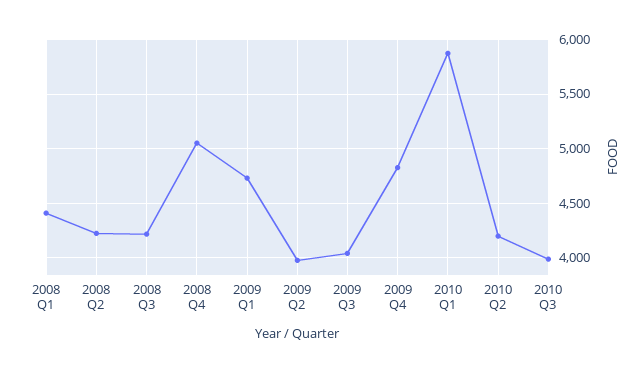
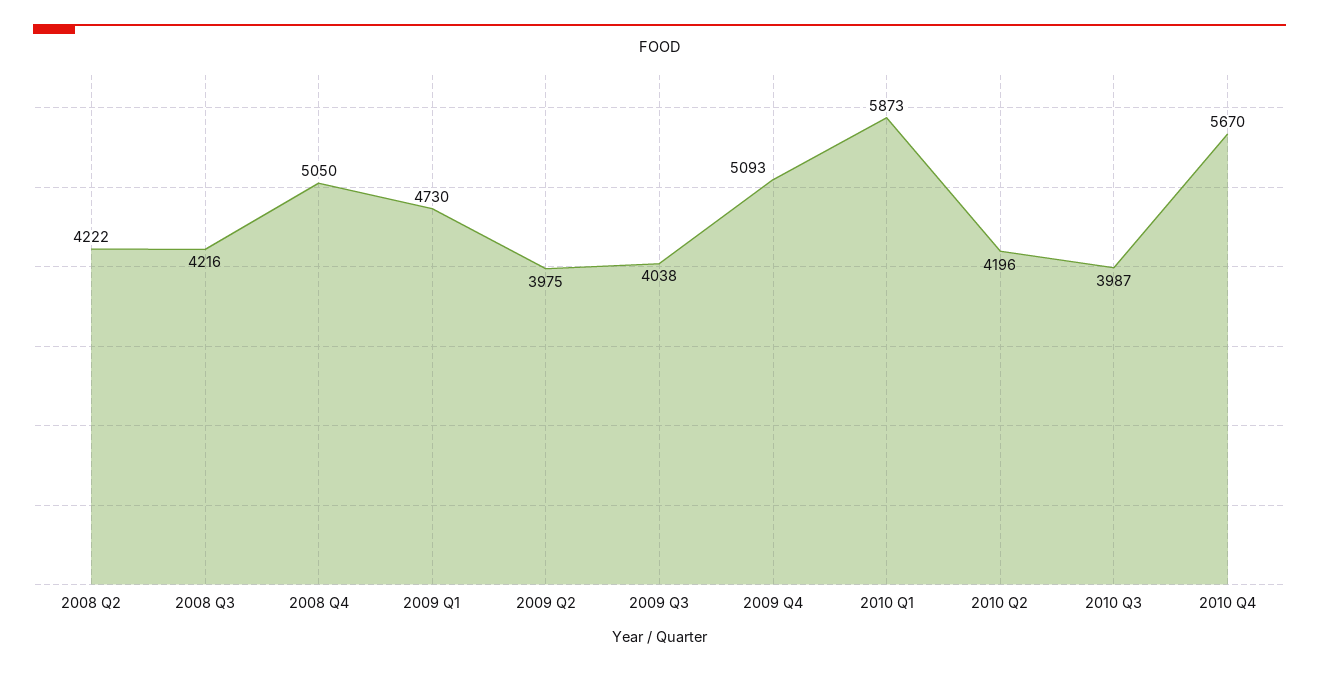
2008 Q1: 4400 -> none
2009 Q4: 4800 -> 5093
2010 Q4: none -> 5670

